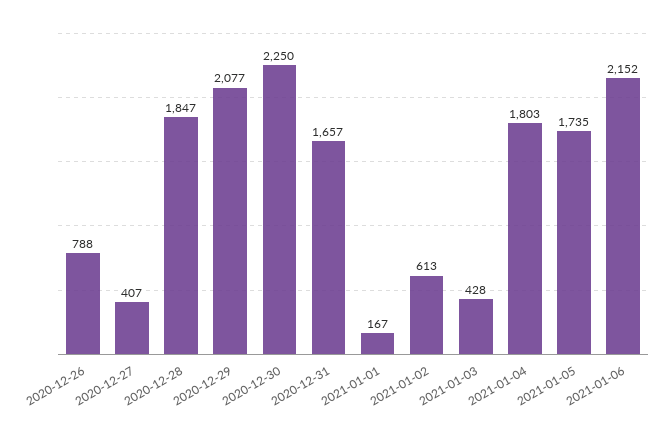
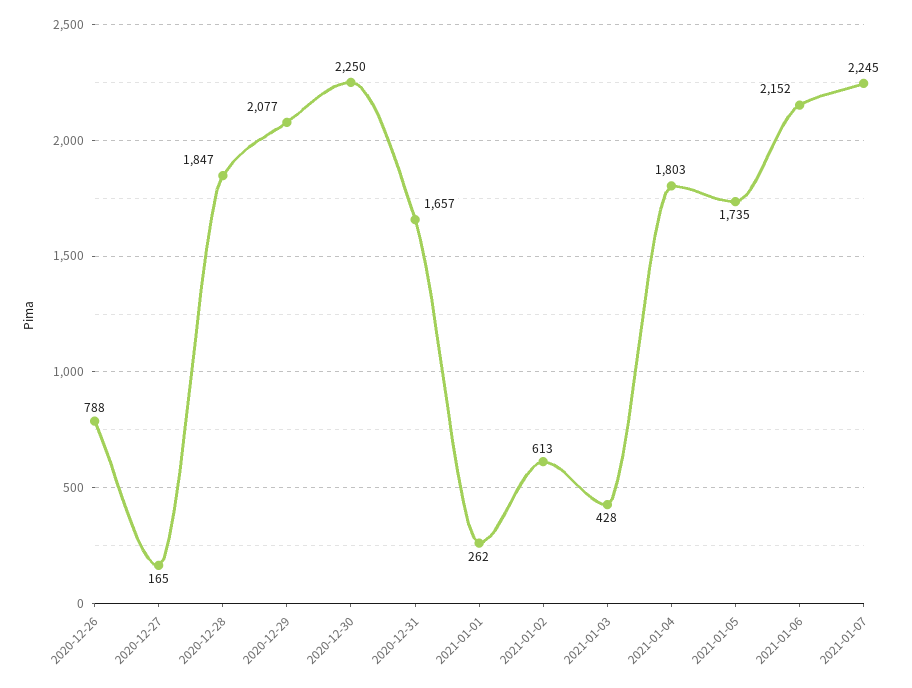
2020-12-27: 407 -> 165
2021-01-01: 167 -> 262
2021-01-07: none -> 2245

